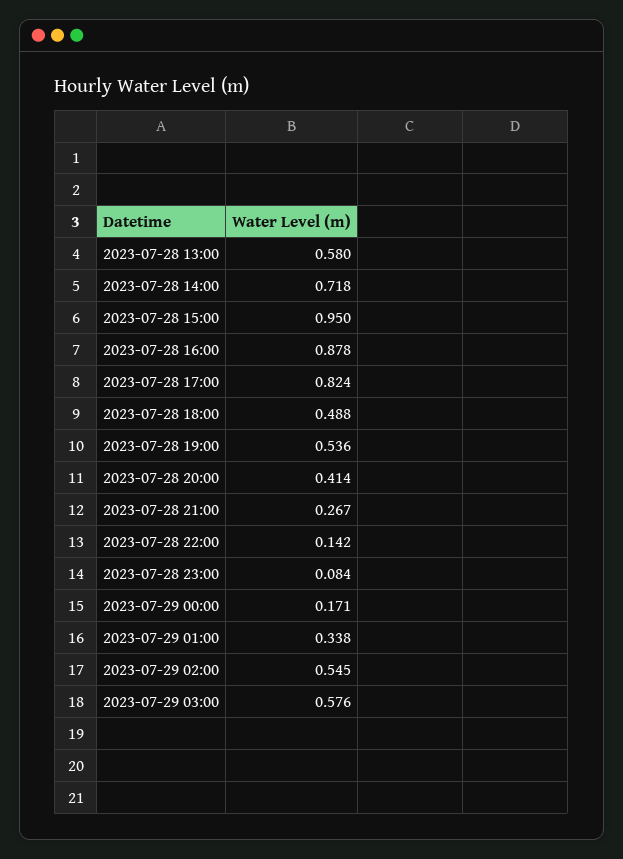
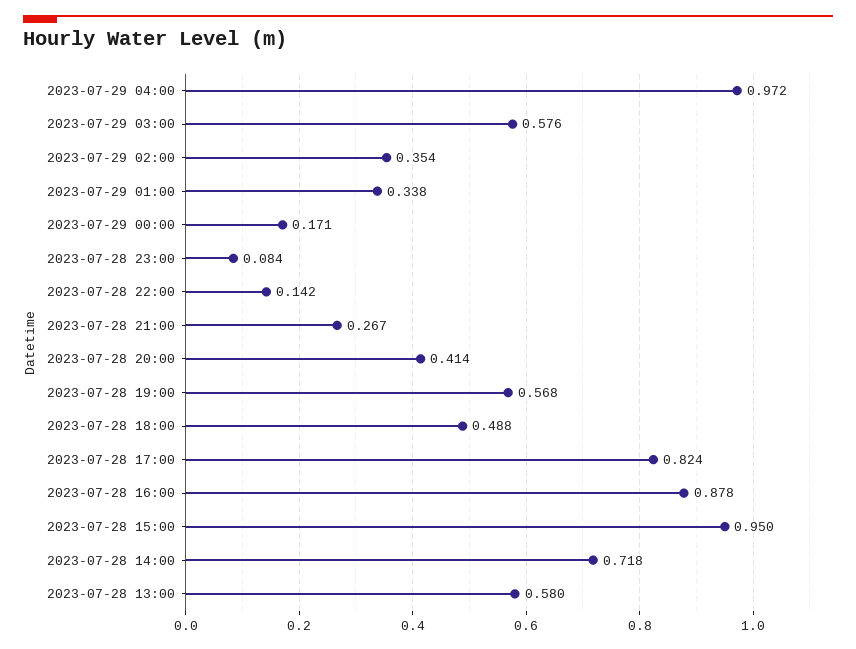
2023-07-28 19:00: 0.536 -> 0.568
2023-07-29 02:00: 0.545 -> 0.354
2023-07-29 04:00: none -> 0.972

